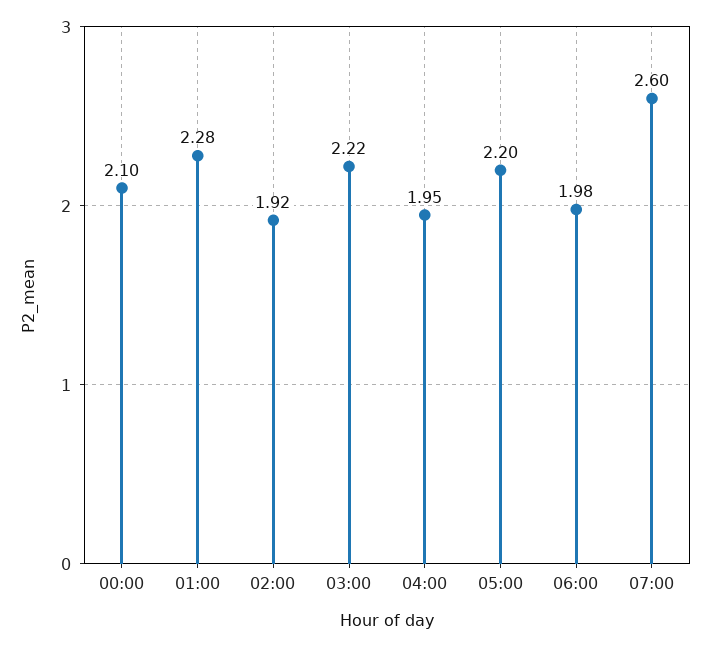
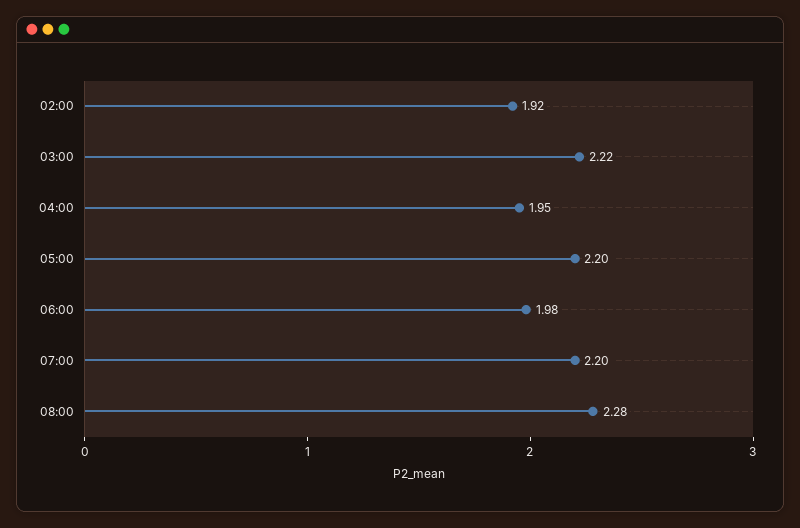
00:00: 2.1 -> none
01:00: 2.28 -> none
07:00: 2.6 -> 2.2
08:00: none -> 2.28

